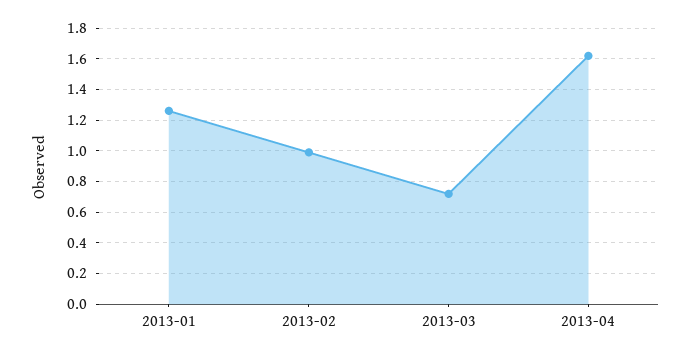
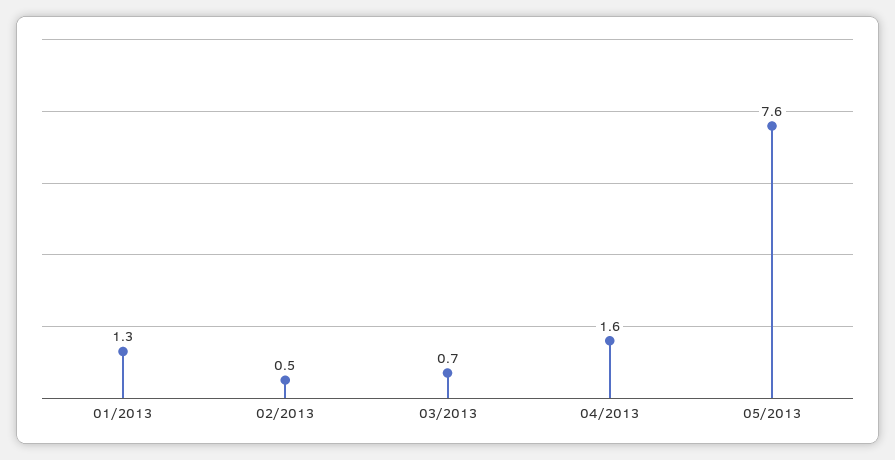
2013-02: 1 -> 0.5
05/2013: none -> 7.6

